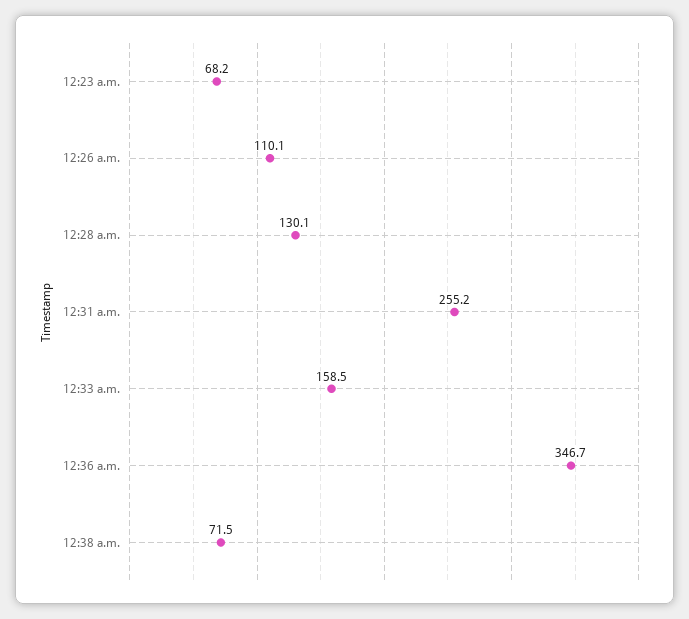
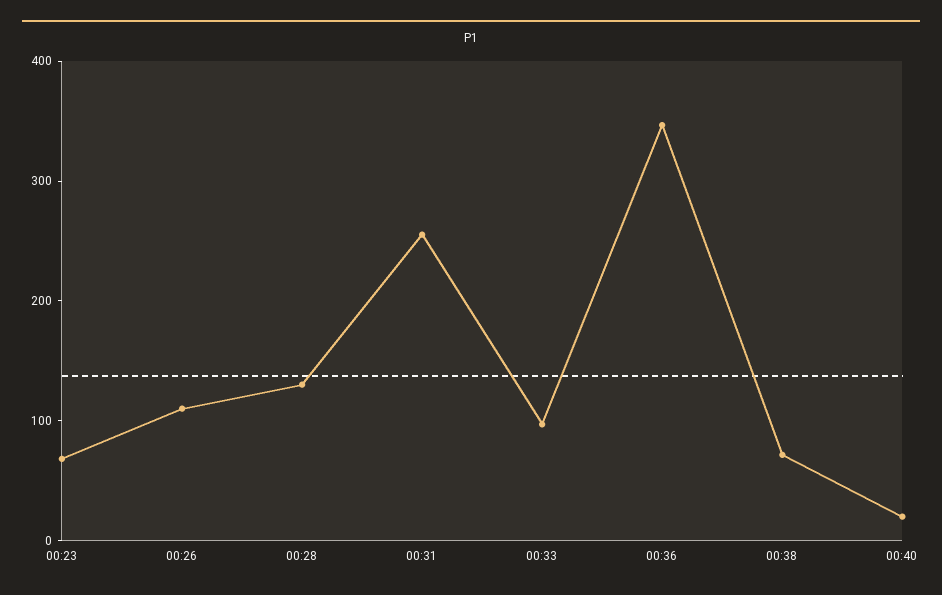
12:33 a.m.: 158.5 -> 100
00:40: none -> 20

